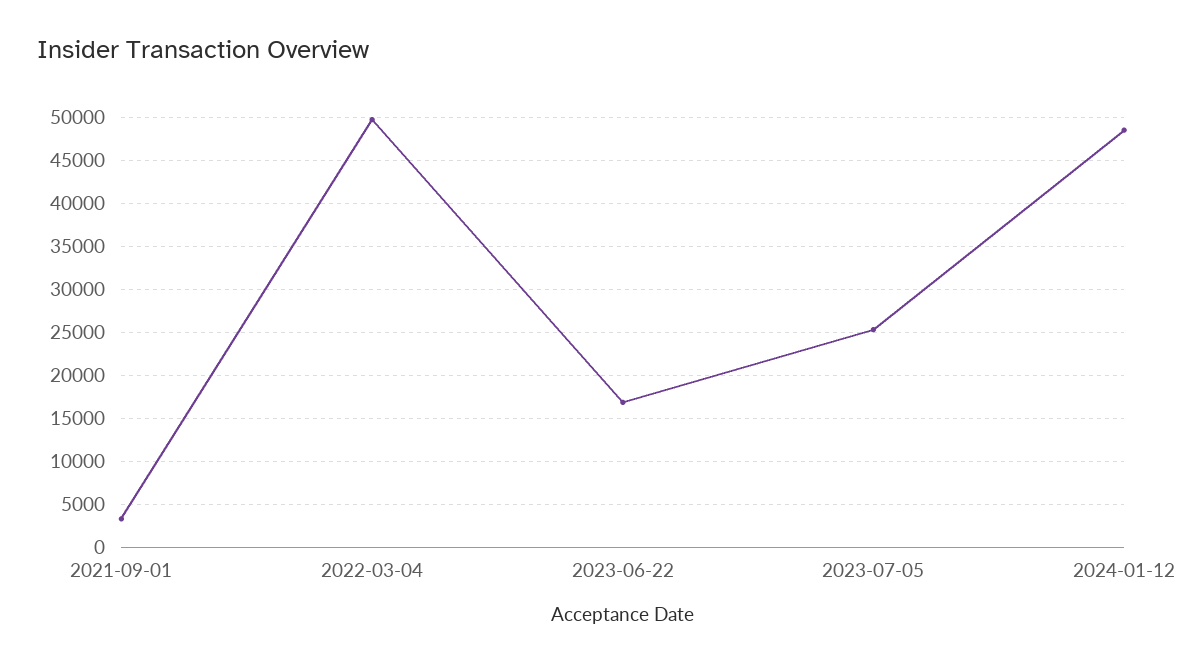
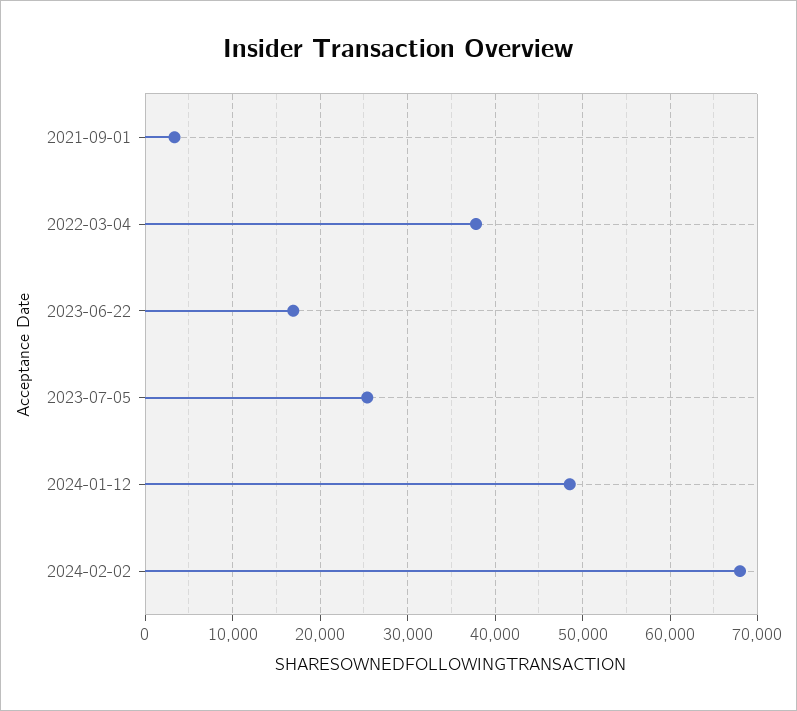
2022-03-04: 50000 -> 38000
2024-02-02: none -> 68000

